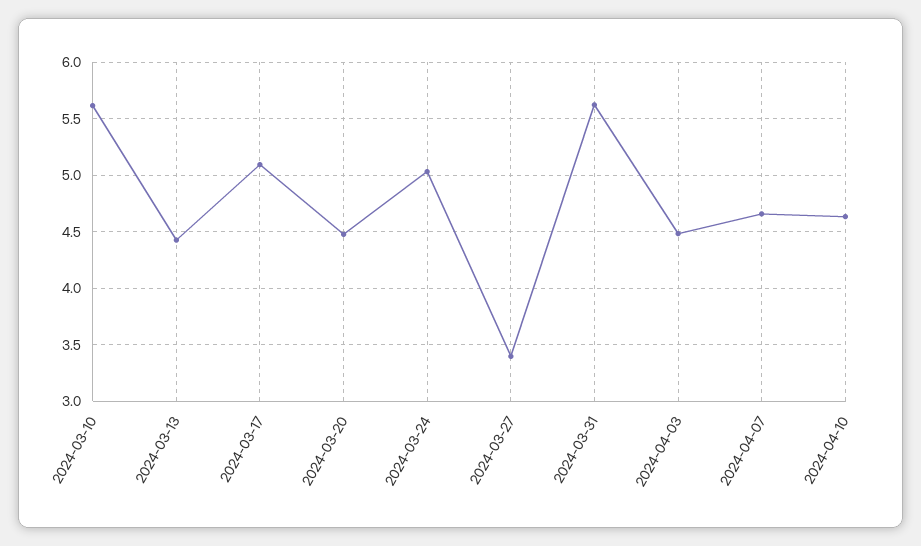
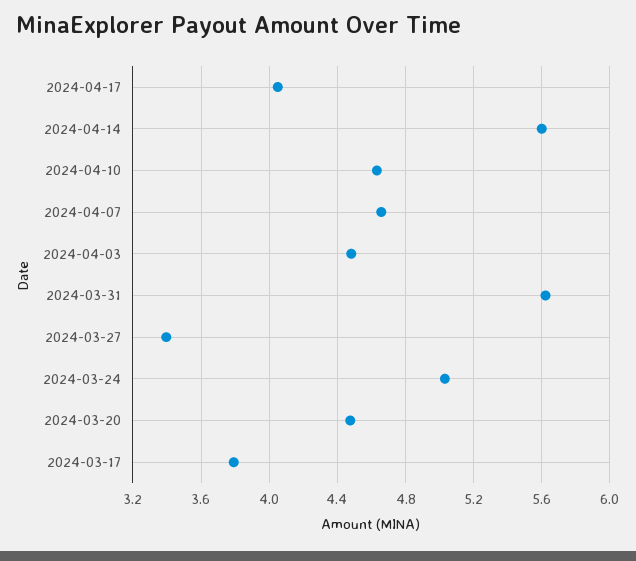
2024-03-10: 5.6 -> none
2024-03-13: 4.4 -> none
2024-03-17: 5.1 -> 3.8
2024-04-17: none -> 4.05
2024-04-14: none -> 5.6

